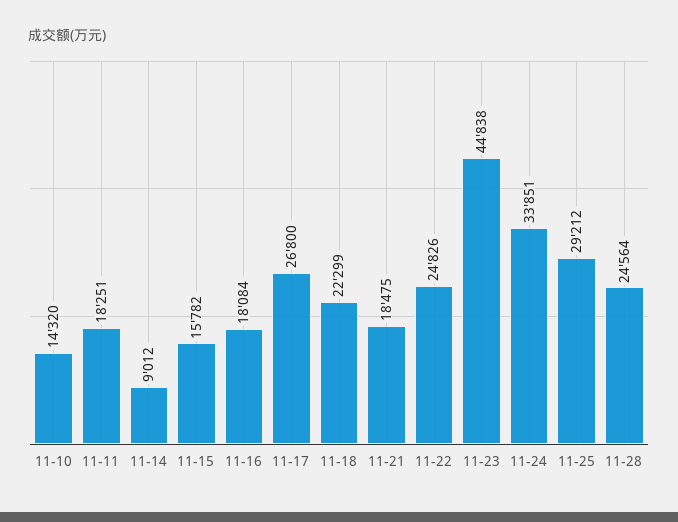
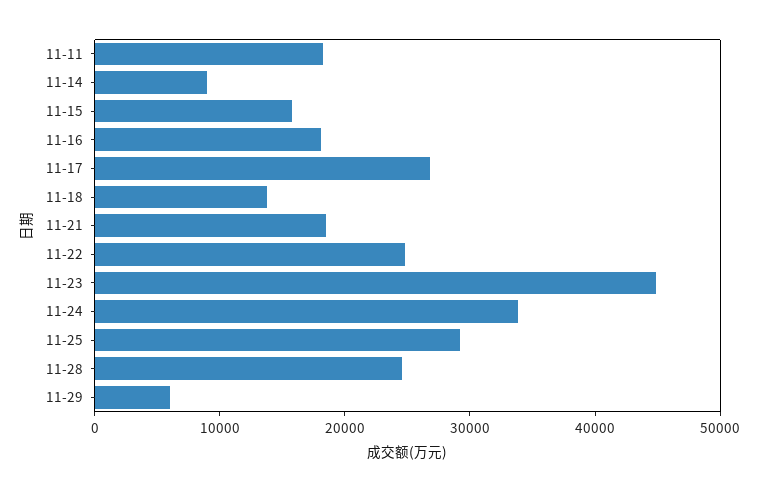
11-10: 14320 -> none
11-18: 22299 -> 14000
11-29: none -> 6000

